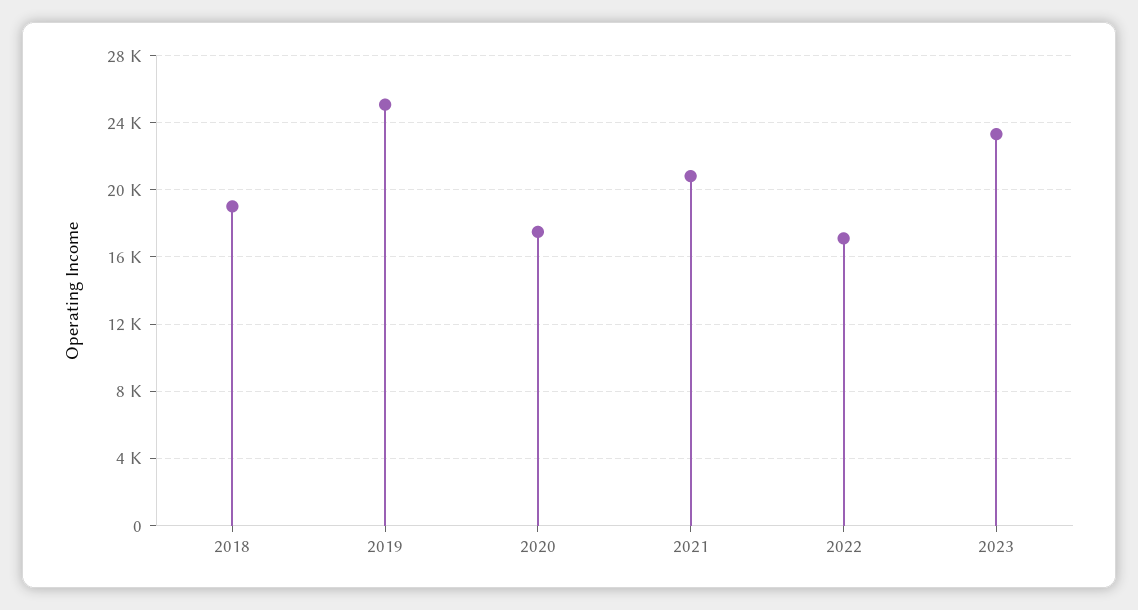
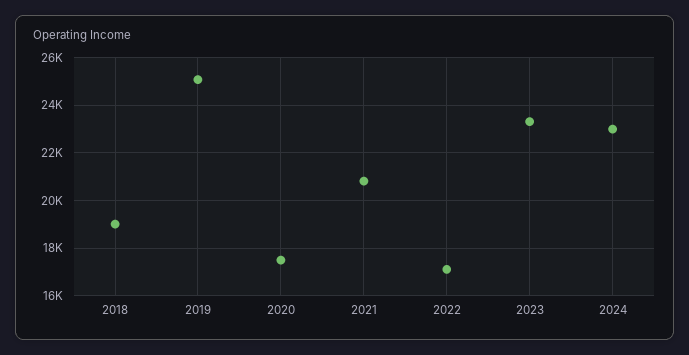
2024: none -> 23000

